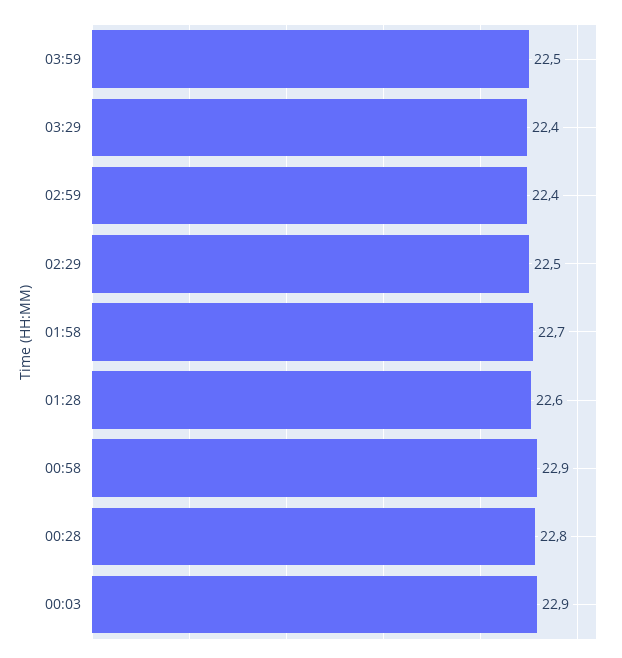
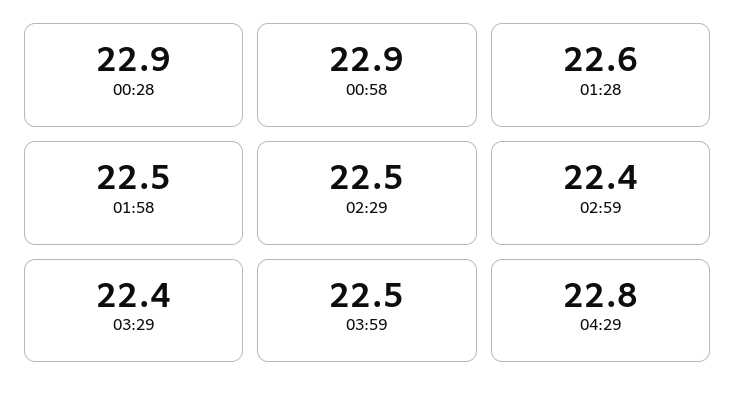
01:58: 22.7 -> 22.5
00:28: 22.8 -> 22.9
00:03: 22.9 -> none
04:29: none -> 22.8

